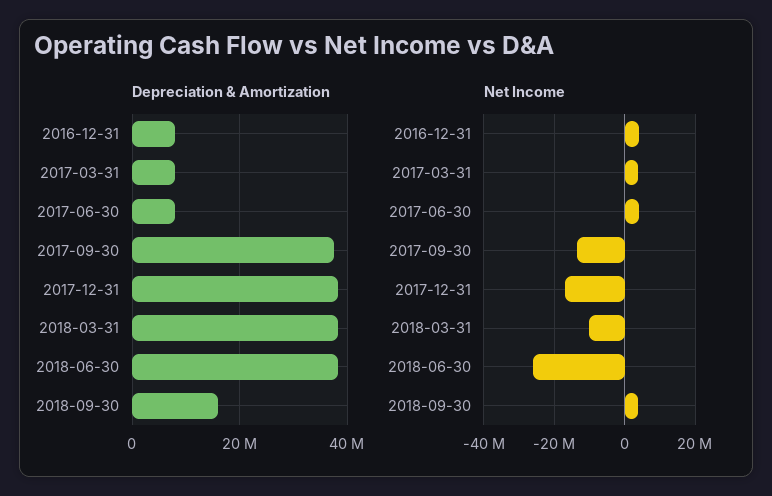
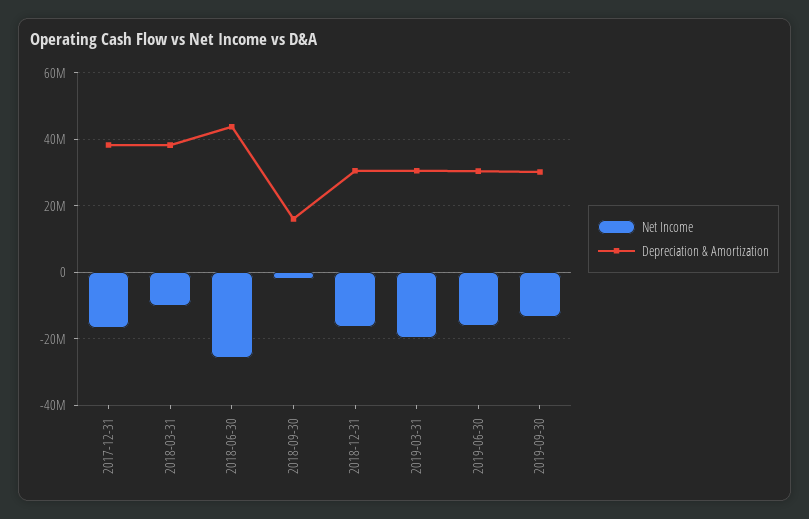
Depreciation & Amortization, 2016-12-31: 8000000 -> none
Depreciation & Amortization, 2017-03-31: 8000000 -> none
Depreciation & Amortization, 2017-06-30: 8000000 -> none
Depreciation & Amortization, 2017-09-30: 38000000 -> none
Depreciation & Amortization, 2018-06-30: 38000000 -> 44000000
Net Income, 2016-12-31: 4000000 -> none
Net Income, 2017-03-31: 4000000 -> none
Net Income, 2017-06-30: 4000000 -> none
Net Income, 2017-09-30: -14000000 -> none
Net Income, 2018-09-30: 4000000 -> -2000000
Net Income, 2018-12-31: none -> -16000000
Depreciation & Amortization, 2018-12-31: none -> 30000000
Net Income, 2019-03-31: none -> -20000000
Depreciation & Amortization, 2019-03-31: none -> 30000000
Net Income, 2019-06-30: none -> -16000000
Depreciation & Amortization, 2019-06-30: none -> 30000000
Net Income, 2019-09-30: none -> -14000000
Depreciation & Amortization, 2019-09-30: none -> 30000000

